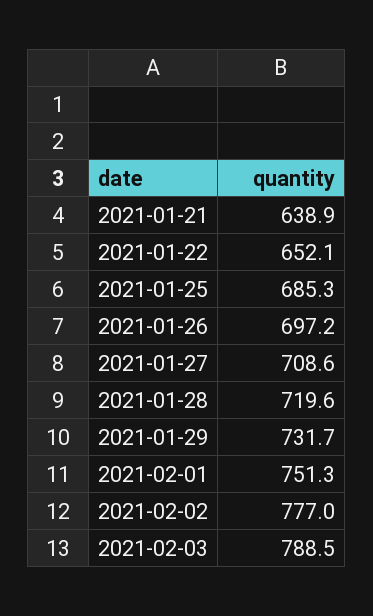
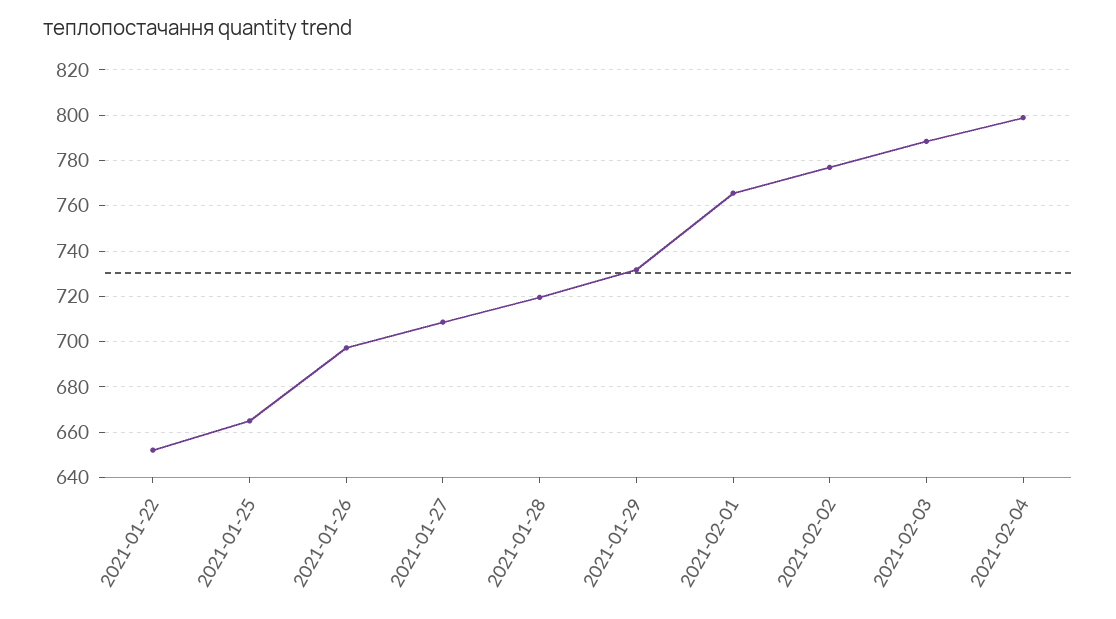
2021-01-21: 638.9 -> none
2021-01-25: 685.3 -> 665
2021-02-01: 751.3 -> 765
2021-02-04: none -> 800

